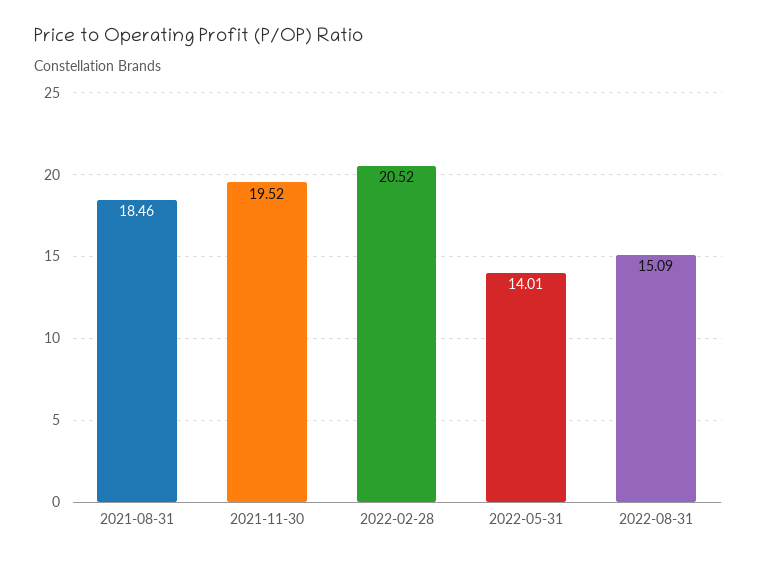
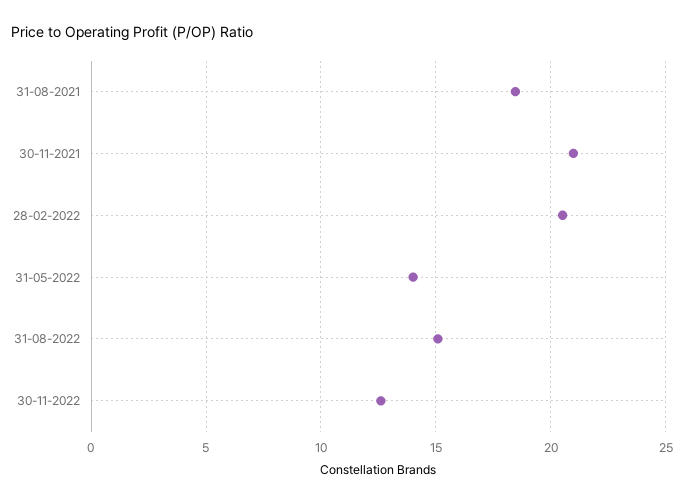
2021-11-30: 19.52 -> 21
30-11-2022: none -> 12.5

